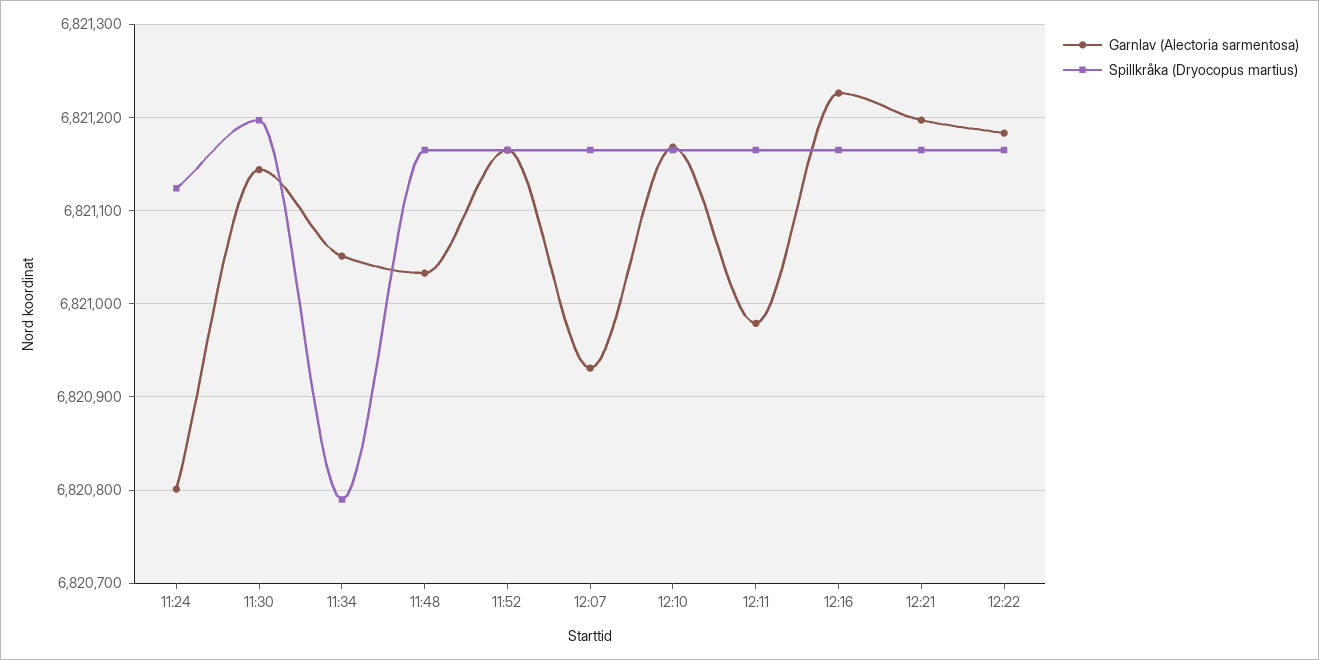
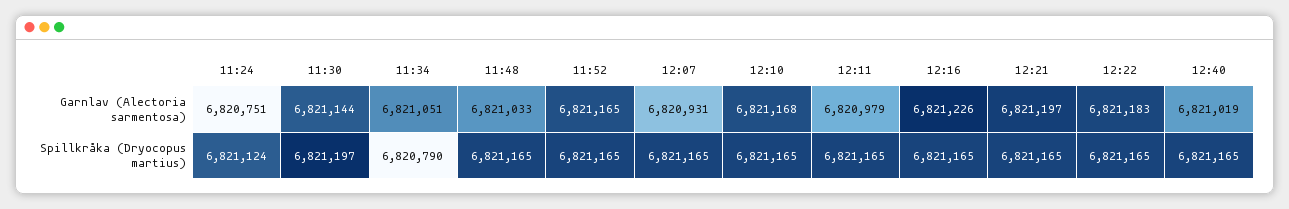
Garnlav (Alectoria sarmentosa), 11:24: 6820800 -> 6820751
Garnlav (Alectoria sarmentosa), 12:40: none -> 6821019
Spillkråka (Dryocopus martius), 12:40: none -> 6821165

